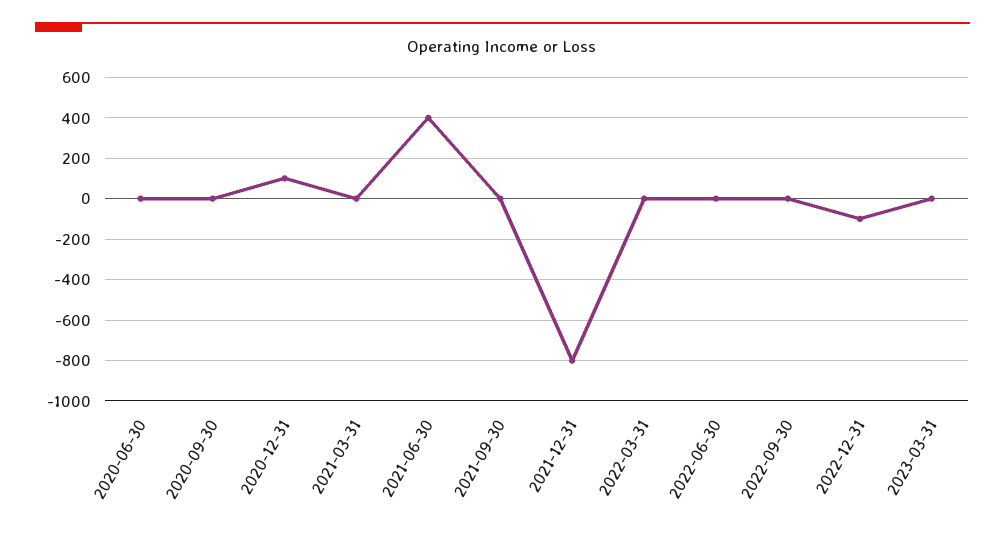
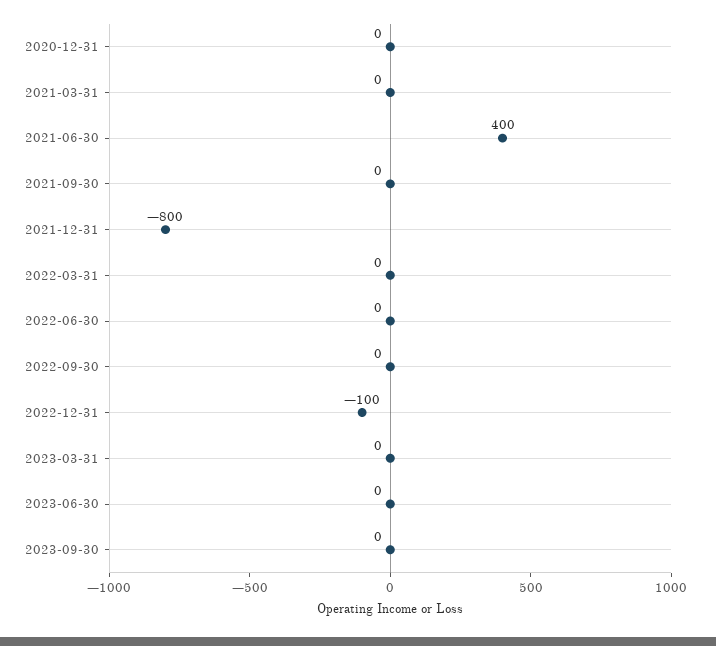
2020-06-30: 0 -> none
2020-09-30: 0 -> none
2020-12-31: 100 -> 0
2023-06-30: none -> 0
2023-09-30: none -> 0

